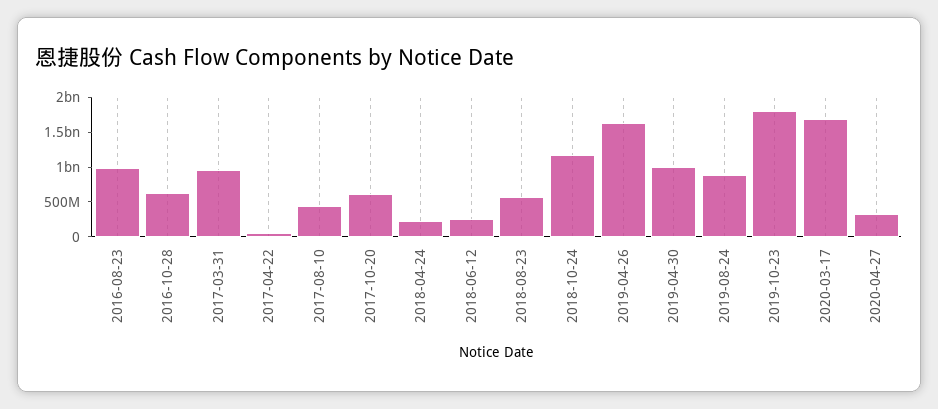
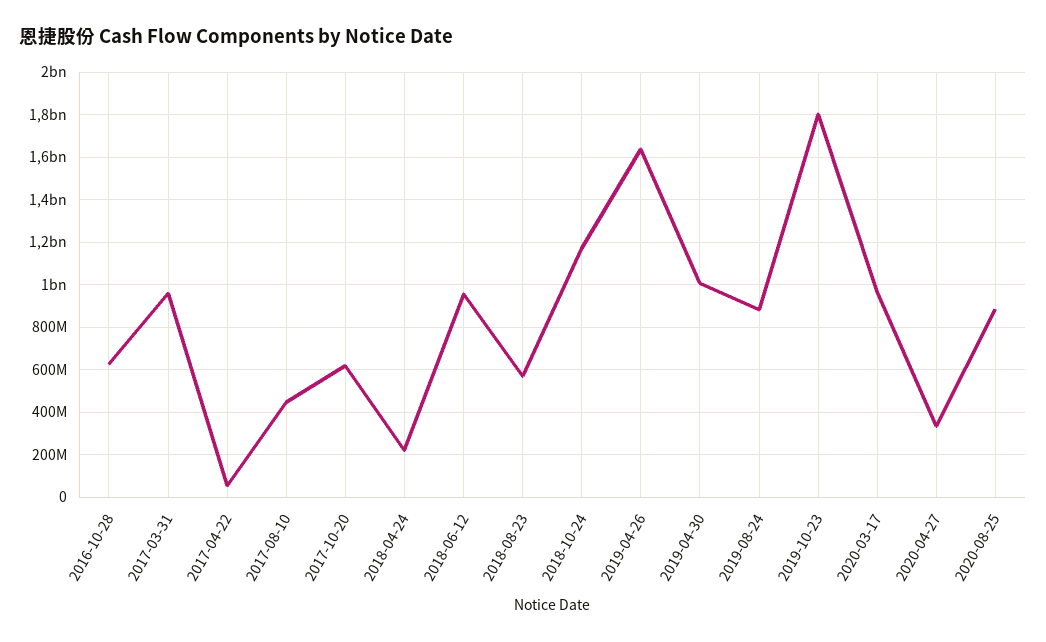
2016-08-23: 1000000000 -> none
2018-06-12: 250000000 -> 950000000
2020-03-17: 1750000000 -> 950000000
2020-08-25: none -> 900000000

